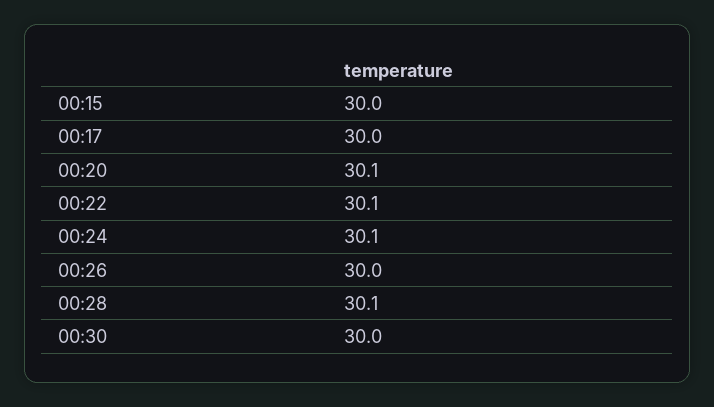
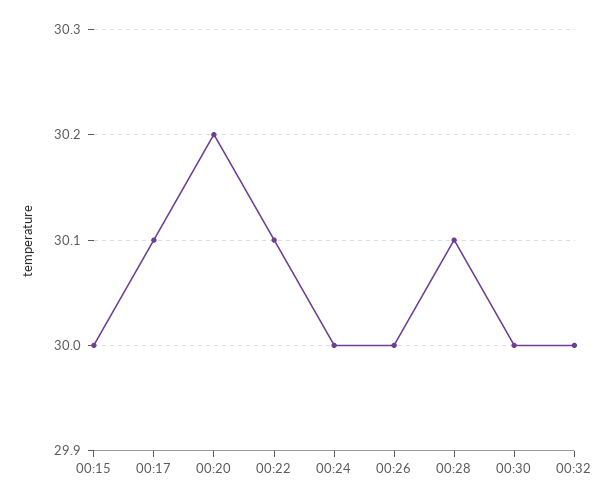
00:17: 30 -> 30.1
00:20: 30.1 -> 30.2
00:24: 30.1 -> 30
00:32: none -> 30

